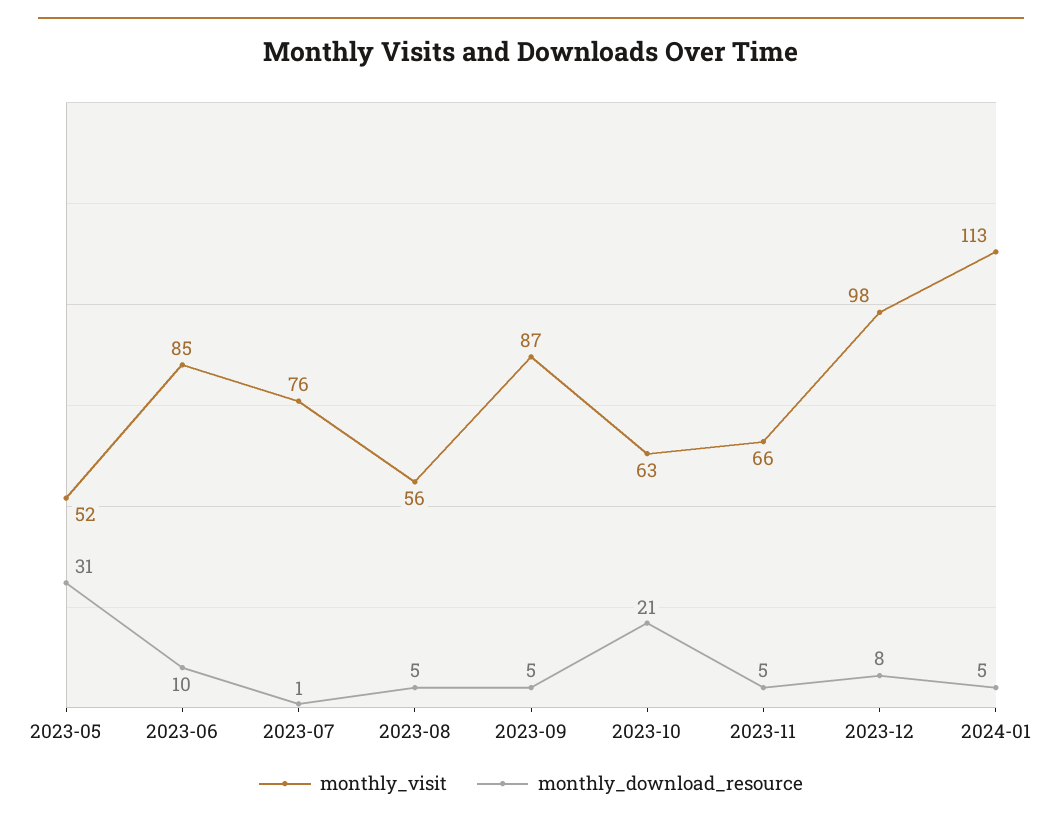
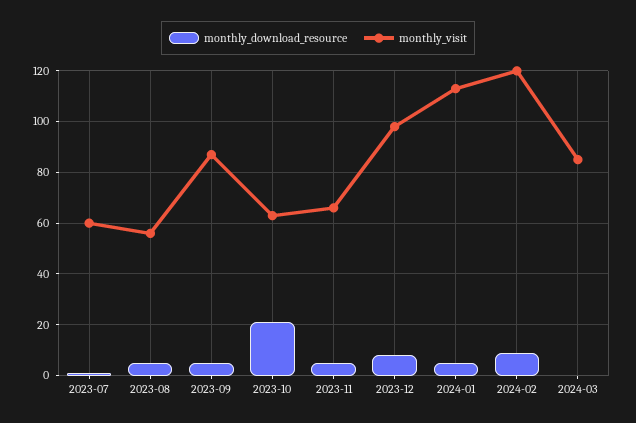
monthly_visit, 2023-05: 52 -> none
monthly_download_resource, 2023-05: 31 -> none
monthly_visit, 2023-06: 85 -> none
monthly_download_resource, 2023-06: 10 -> none
monthly_visit, 2023-07: 76 -> 60
monthly_download_resource, 2024-02: none -> 10
monthly_visit, 2024-02: none -> 120
monthly_download_resource, 2024-03: none -> 0
monthly_visit, 2024-03: none -> 85

